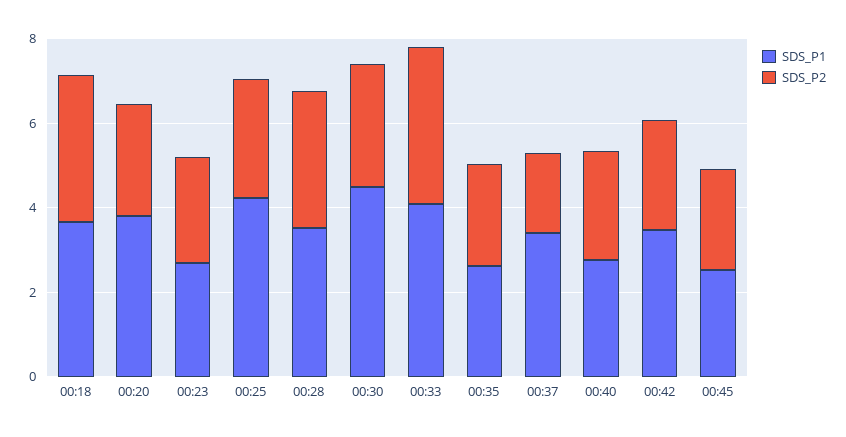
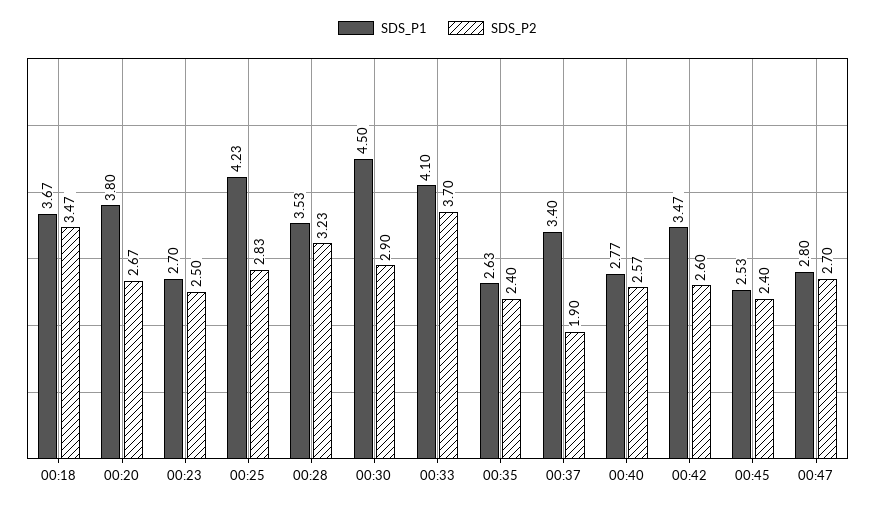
SDS_P1, 00:47: none -> 2.8
SDS_P2, 00:47: none -> 2.7

